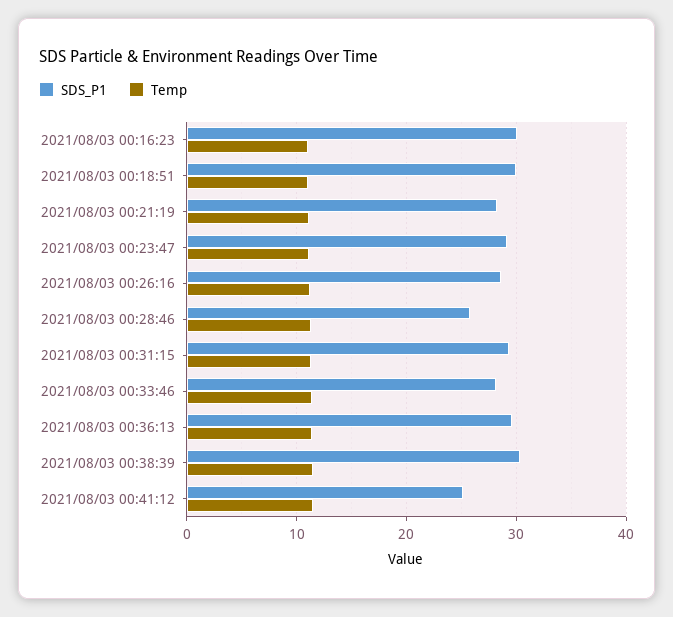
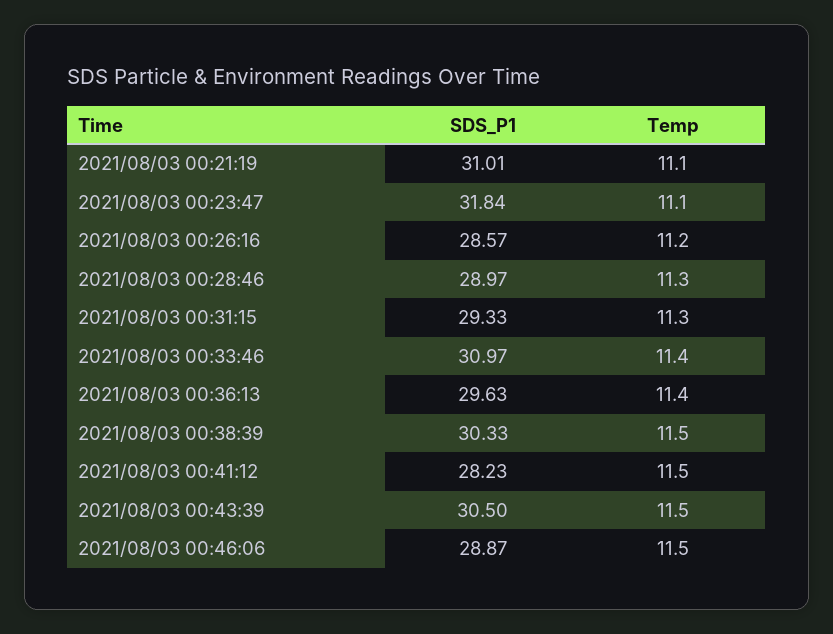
SDS_P1, 2021/08/03 00:16:23: 30 -> none
Temp, 2021/08/03 00:16:23: 11 -> none
SDS_P1, 2021/08/03 00:18:51: 30 -> none
Temp, 2021/08/03 00:18:51: 11 -> none
SDS_P1, 2021/08/03 00:21:19: 28 -> 31.01
SDS_P1, 2021/08/03 00:23:47: 29 -> 31.84
SDS_P1, 2021/08/03 00:28:46: 26 -> 28.97
SDS_P1, 2021/08/03 00:33:46: 28 -> 30.97
SDS_P1, 2021/08/03 00:41:12: 25 -> 28.23
SDS_P1, 2021/08/03 00:43:39: none -> 30.5
Temp, 2021/08/03 00:43:39: none -> 11.5
SDS_P1, 2021/08/03 00:46:06: none -> 28.87
Temp, 2021/08/03 00:46:06: none -> 11.5

